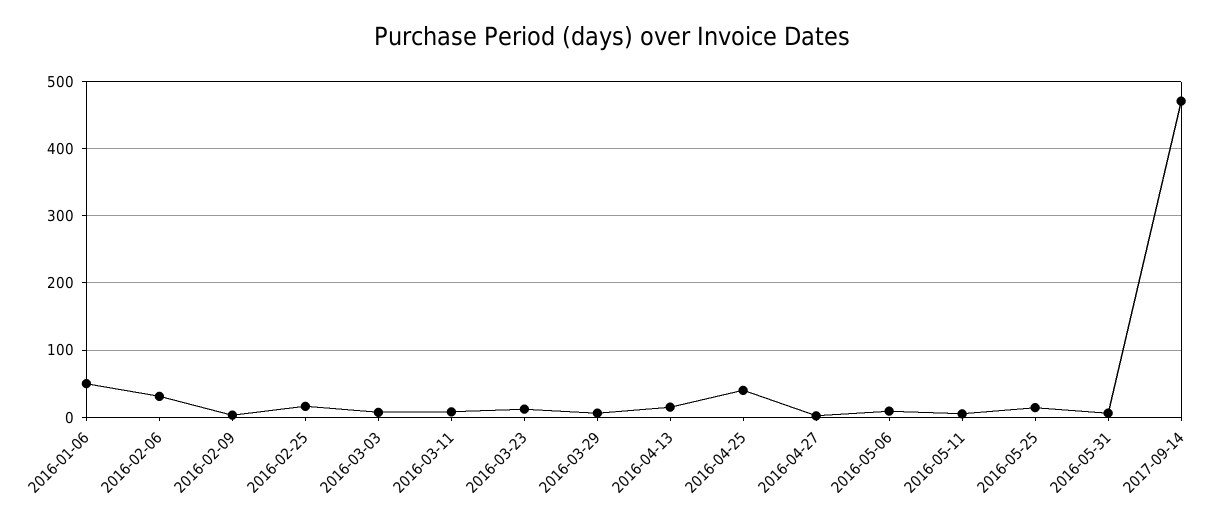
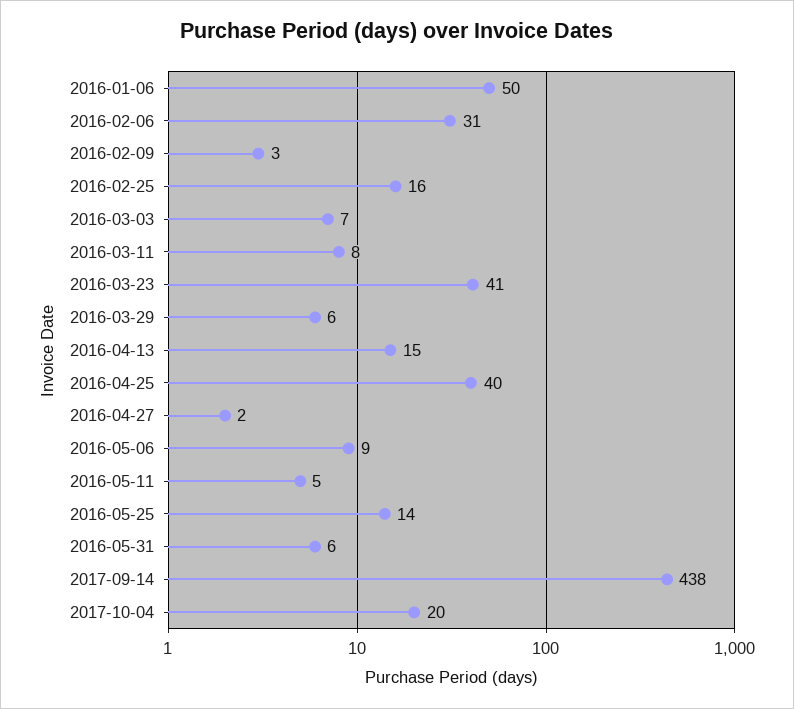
2016-03-23: 10 -> 41
2017-09-14: 470 -> 438
2017-10-04: none -> 20

